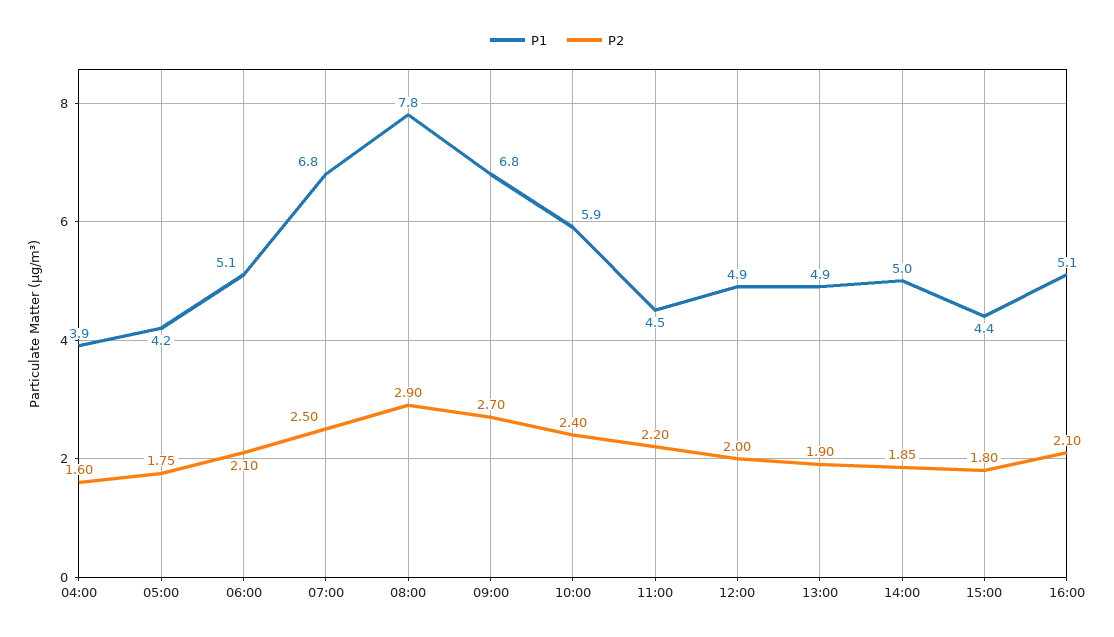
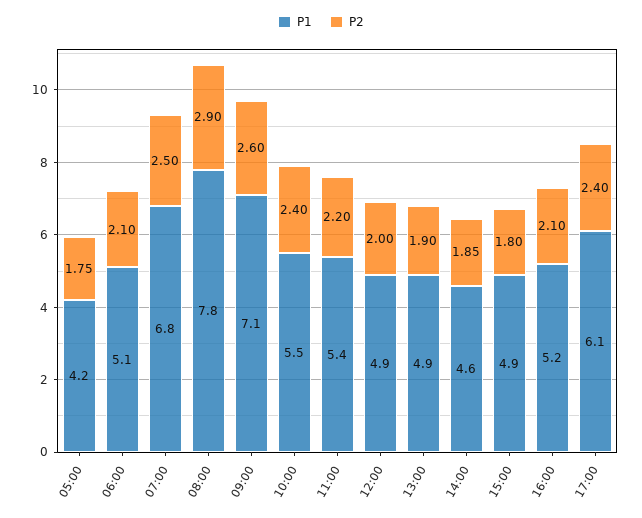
P1, 04:00: 3.9 -> none
P2, 04:00: 1.6 -> none
P1, 09:00: 6.8 -> 7.1
P2, 09:00: 2.7 -> 2.6
P1, 10:00: 5.9 -> 5.5
P1, 11:00: 4.5 -> 5.4
P1, 14:00: 5 -> 4.6
P1, 15:00: 4.4 -> 4.9
P1, 16:00: 5.1 -> 5.2
P1, 17:00: none -> 6.1
P2, 17:00: none -> 2.4

